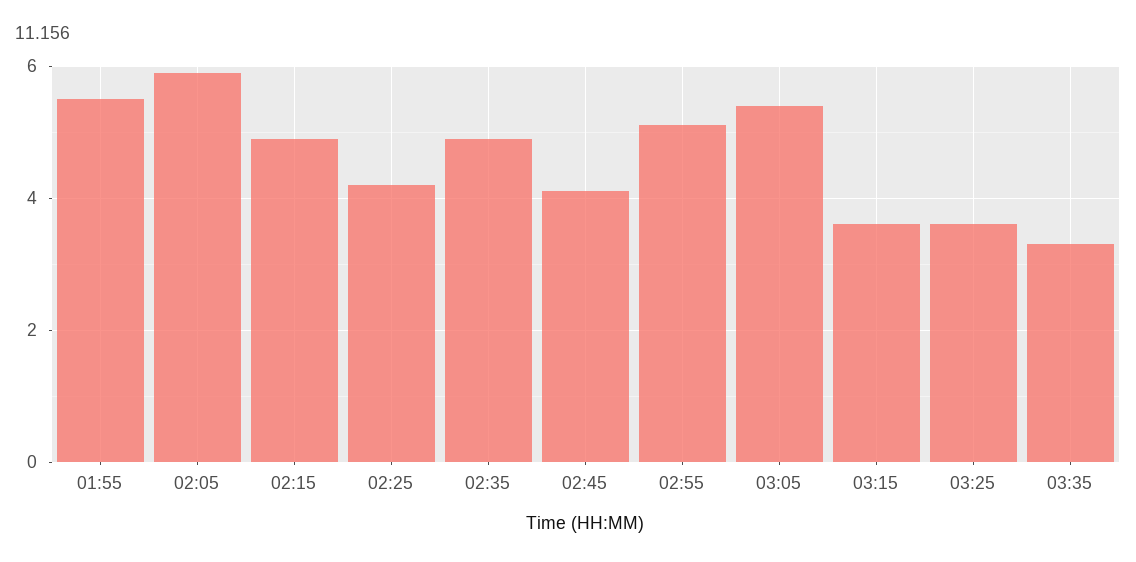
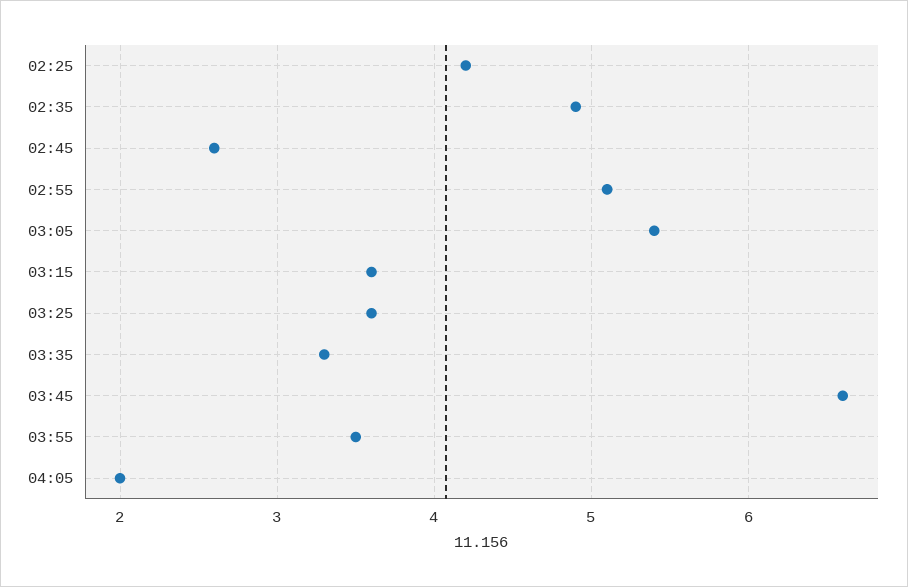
01:55: 5.5 -> none
02:05: 6 -> none
02:15: 5 -> none
02:45: 4 -> 2.6
03:45: none -> 6.6
03:55: none -> 3.5
04:05: none -> 2

